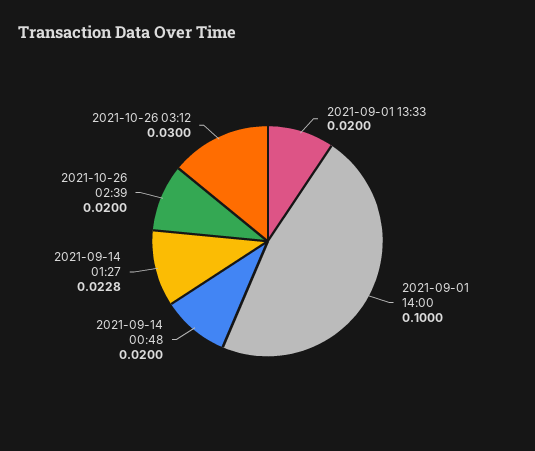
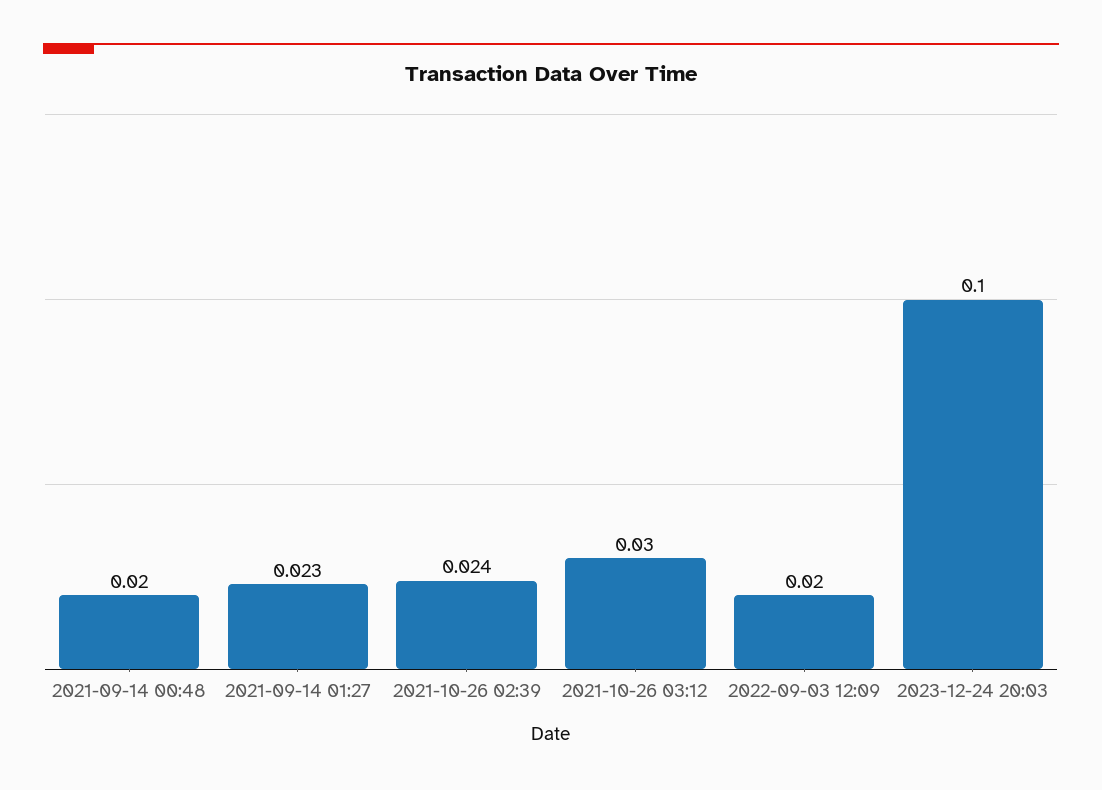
2021-09-01 13:33: 0.02 -> none
2021-09-01 14:00: 0.1 -> none
2021-10-26 02:39: 0.02 -> 0.024
2022-09-03 12:09: none -> 0.02
2023-12-24 20:03: none -> 0.1

